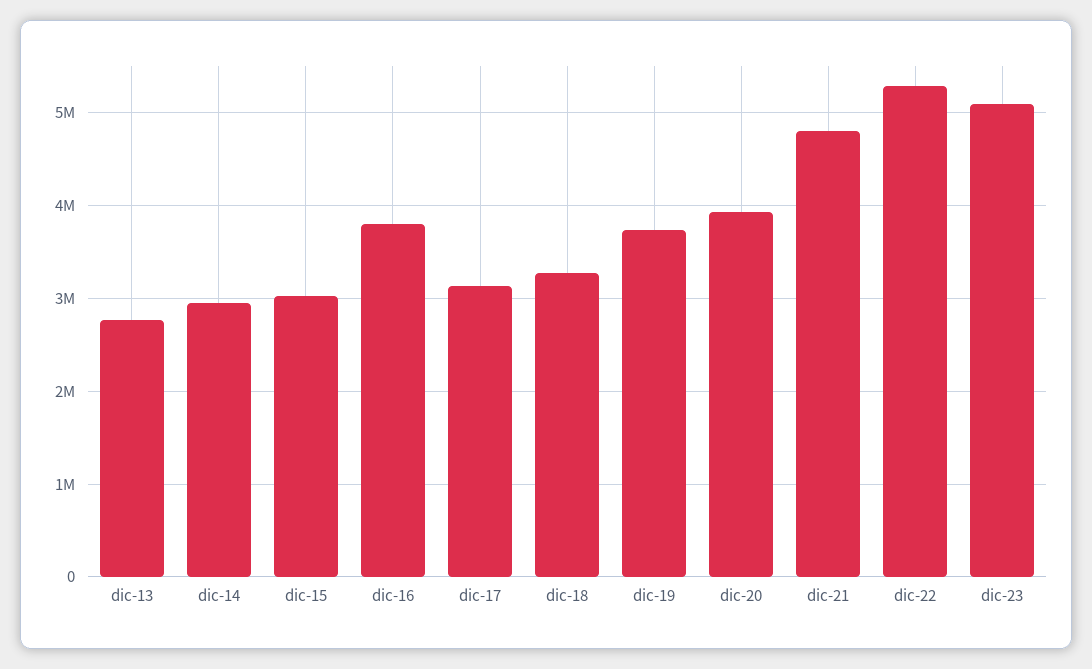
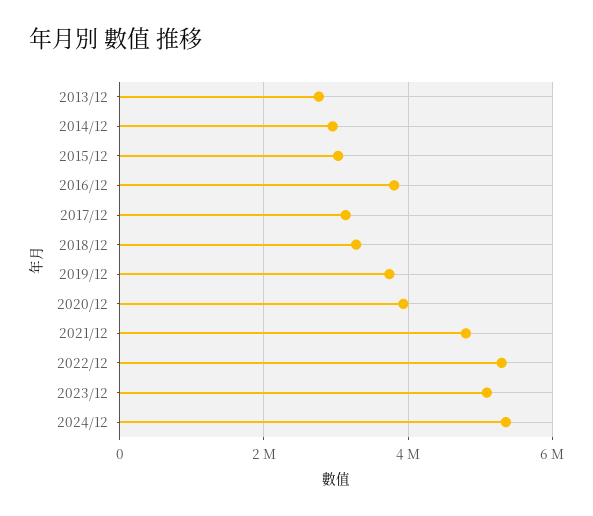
2024/12: none -> 5400000

